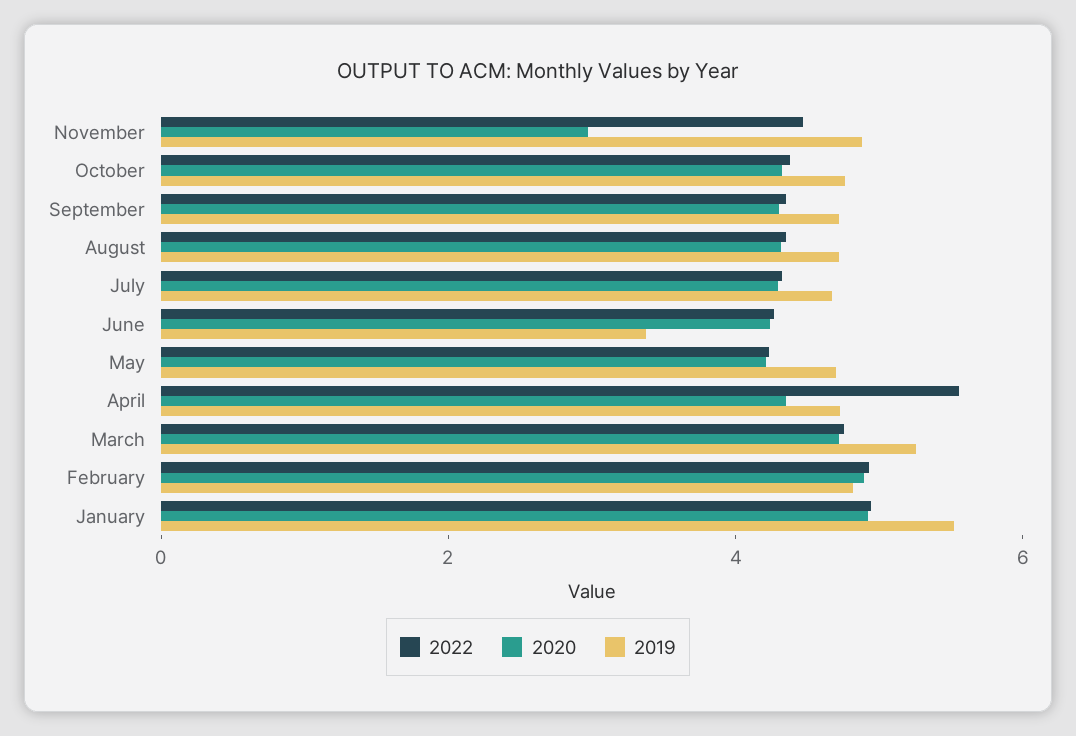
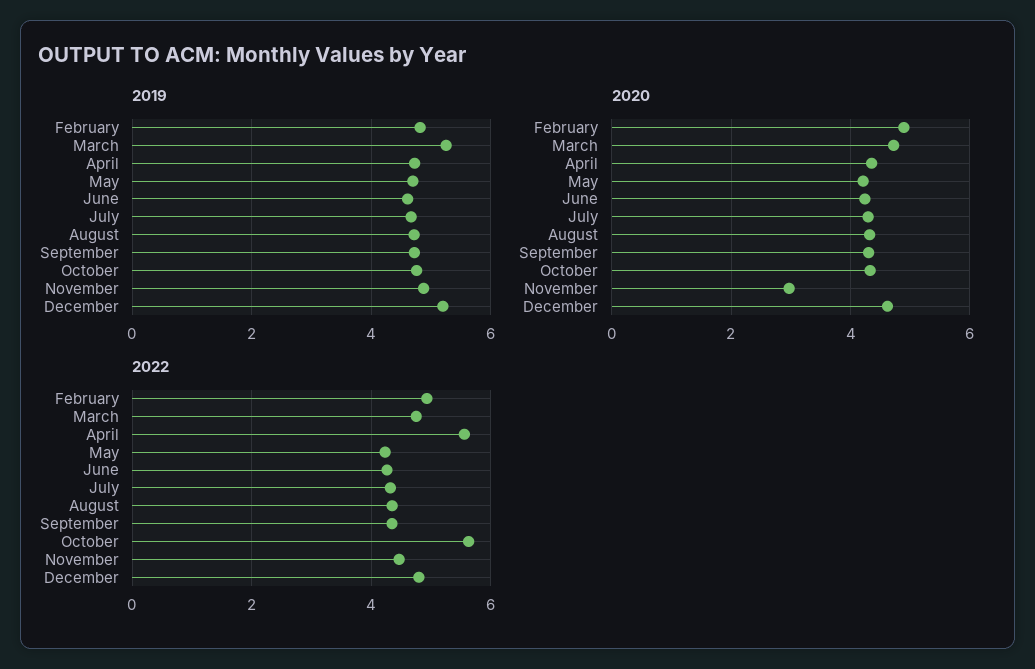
2022, October: 4.5 -> 5.6
2019, June: 3.5 -> 4.6
2022, January: 5 -> none
2020, January: 5 -> none
2019, January: 5.5 -> none
2019, December: none -> 5.2
2020, December: none -> 4.6
2022, December: none -> 4.8

